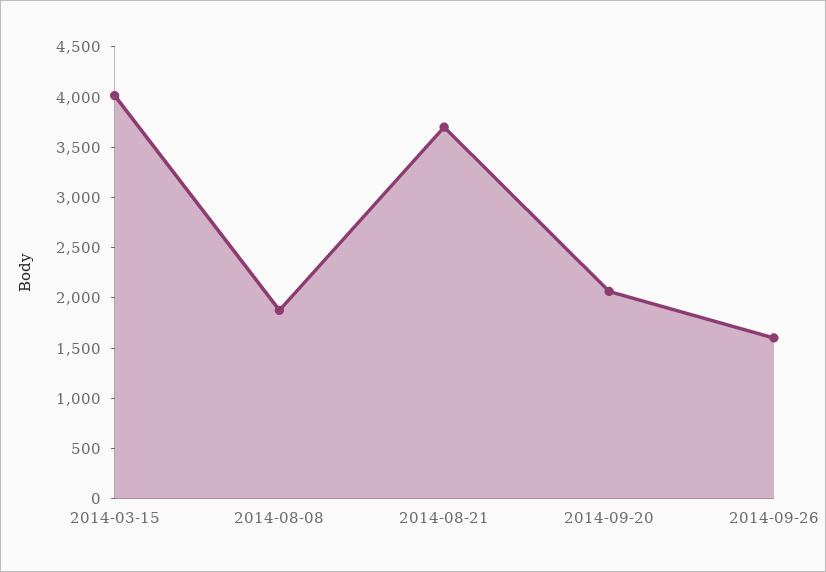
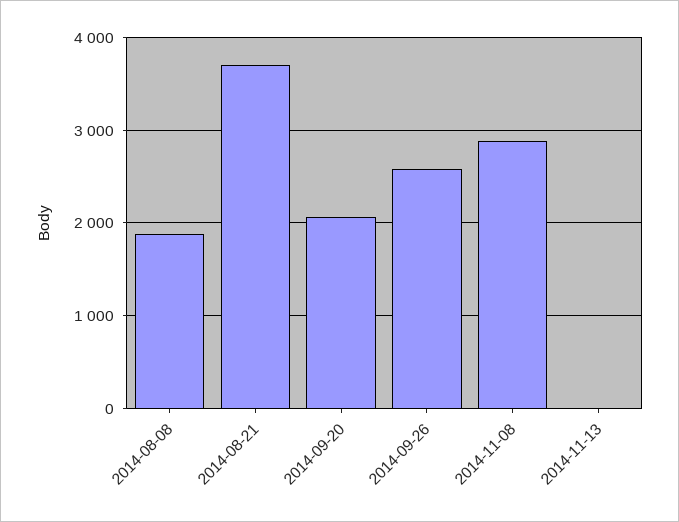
2014-03-15: 4000 -> none
2014-09-26: 1600 -> 2600
2014-11-08: none -> 2900
2014-11-13: none -> 0

